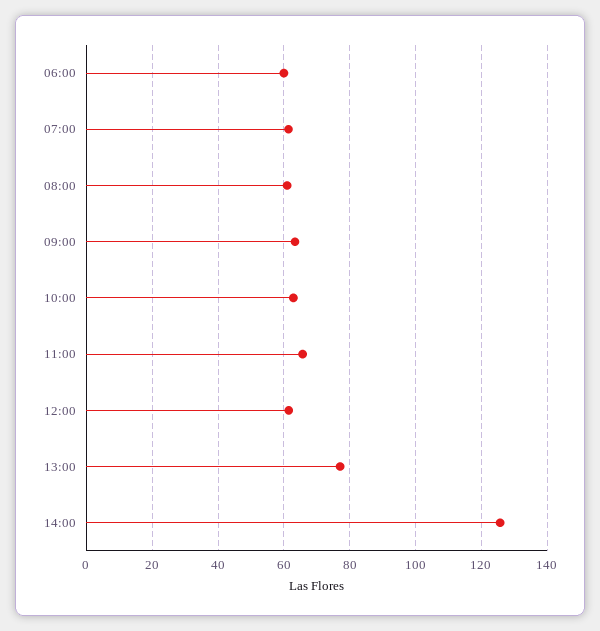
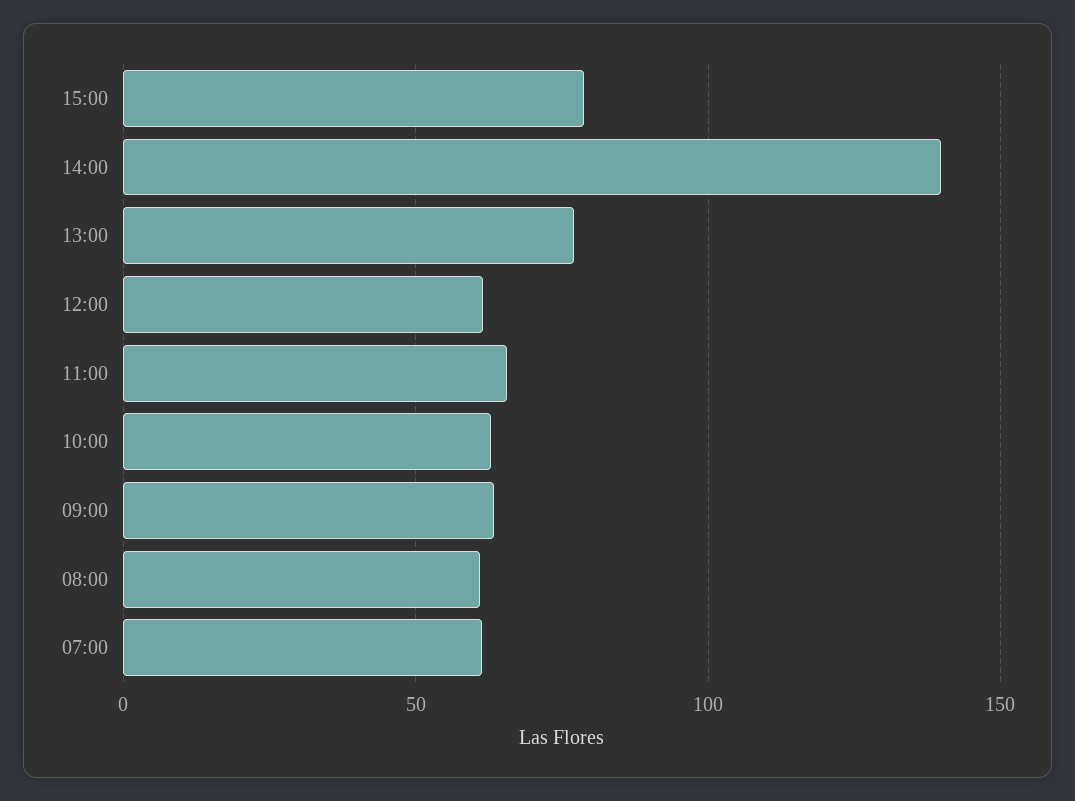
06:00: 60 -> none
14:00: 126 -> 140
15:00: none -> 80

